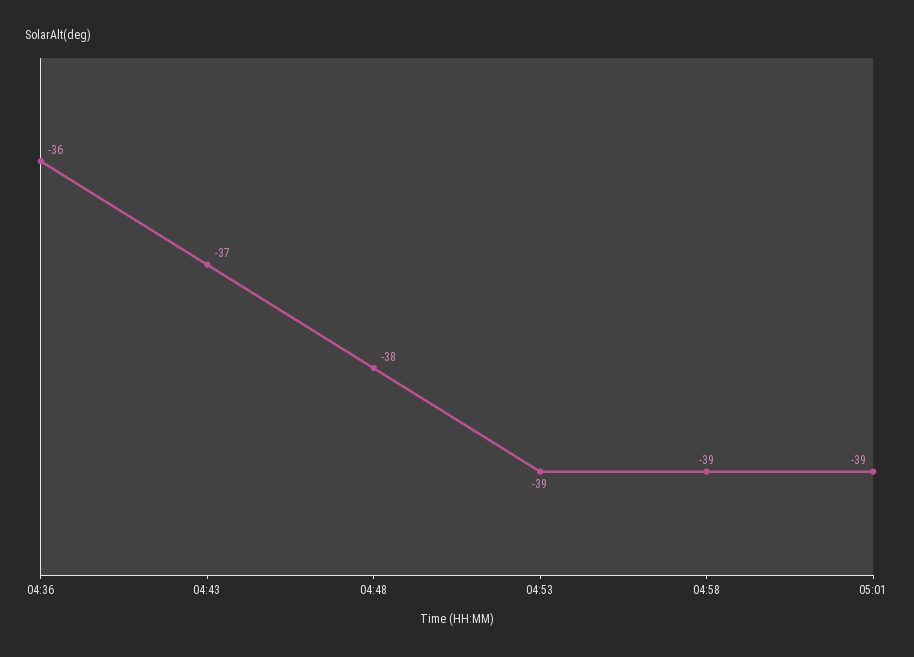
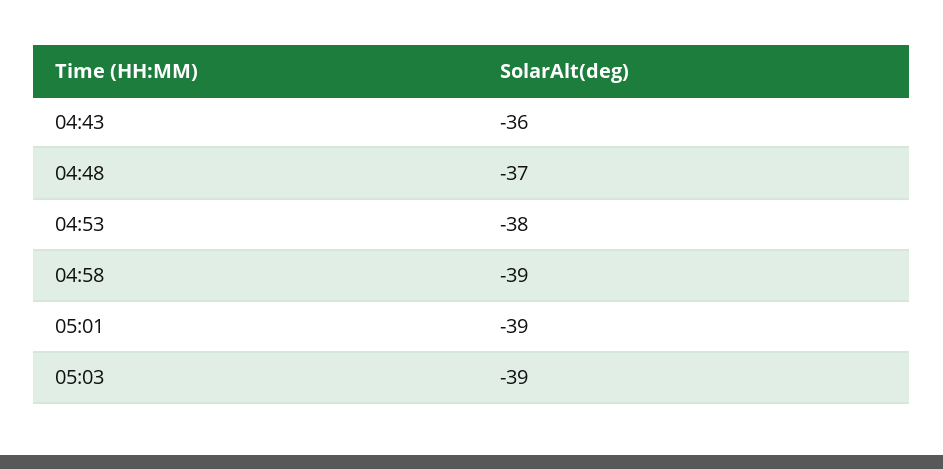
04:36: -36 -> none
04:43: -37 -> -36
04:48: -38 -> -37
04:53: -39 -> -38
05:03: none -> -39

